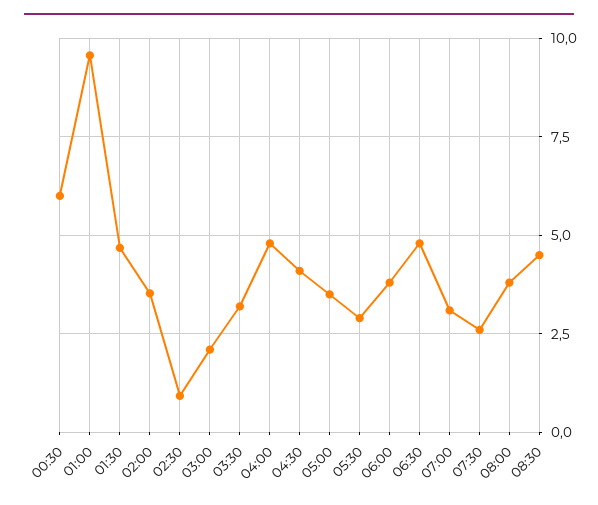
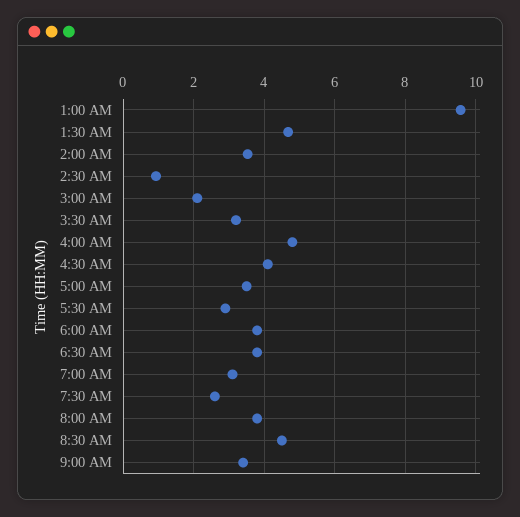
00:30: 6 -> none
06:30: 4.75 -> 3.8
9:00 AM: none -> 3.4

